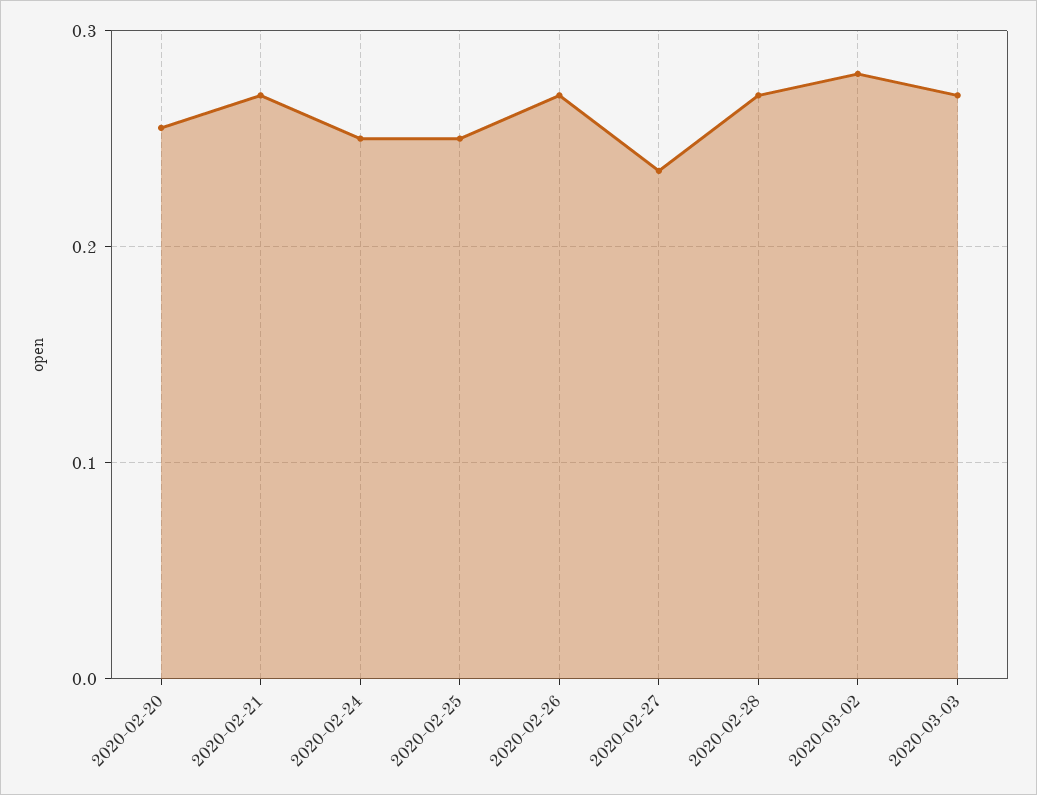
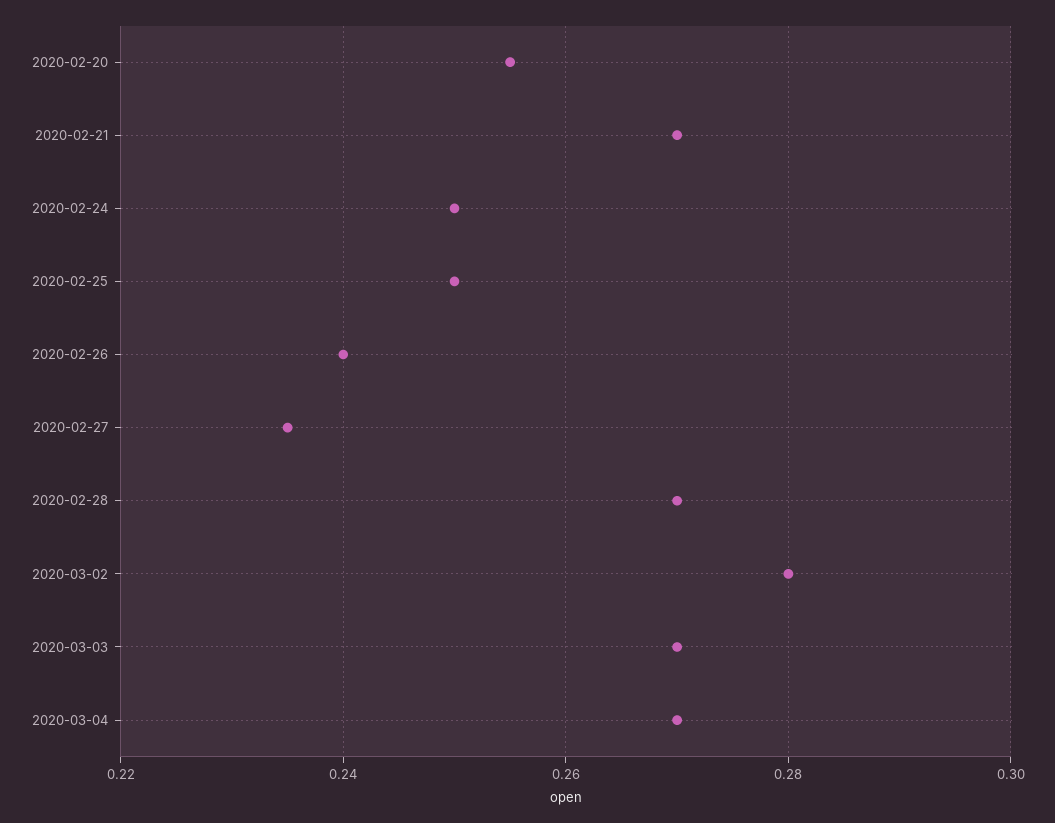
2020-02-26: 0.27 -> 0.24
2020-03-04: none -> 0.27

